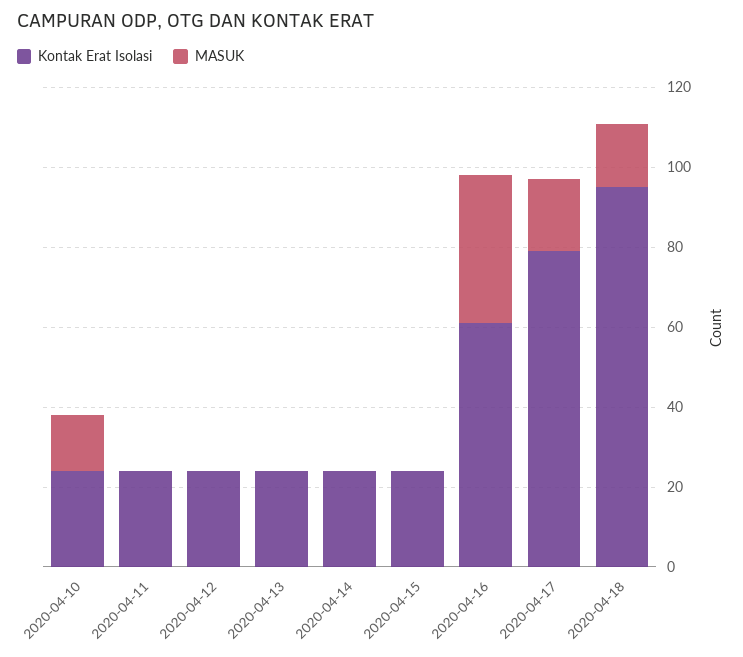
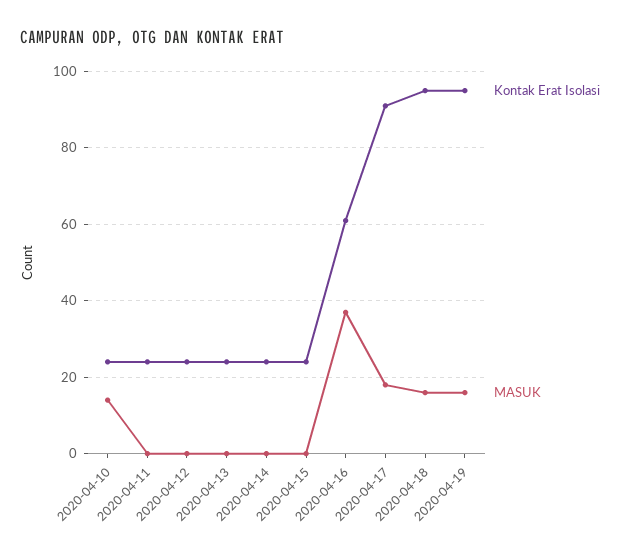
Kontak Erat Isolasi, 2020-04-17: 80 -> 90
Kontak Erat Isolasi, 2020-04-19: none -> 95
MASUK, 2020-04-19: none -> 15

